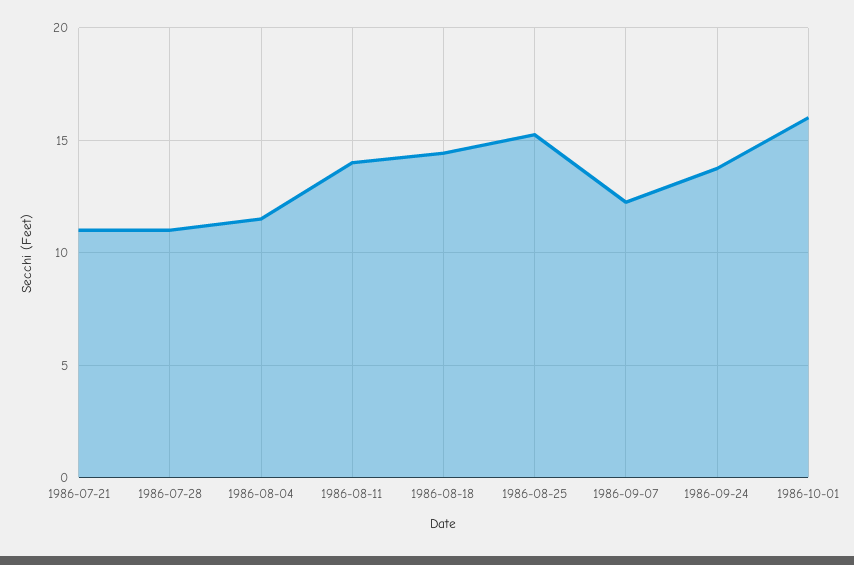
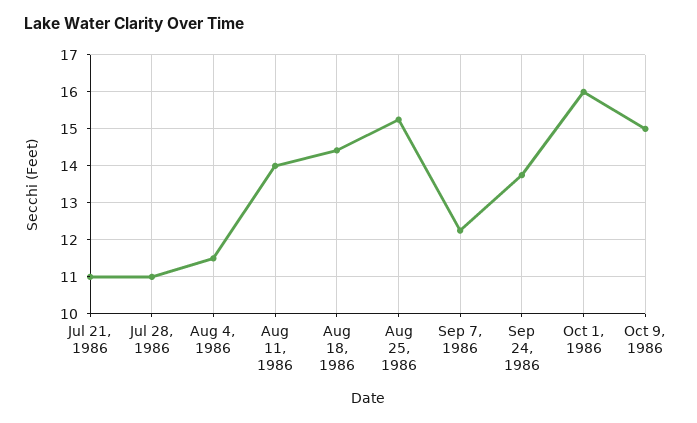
Oct 9, 1986: none -> 15

